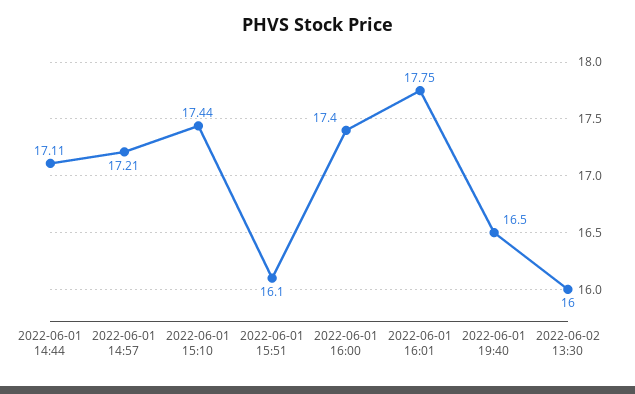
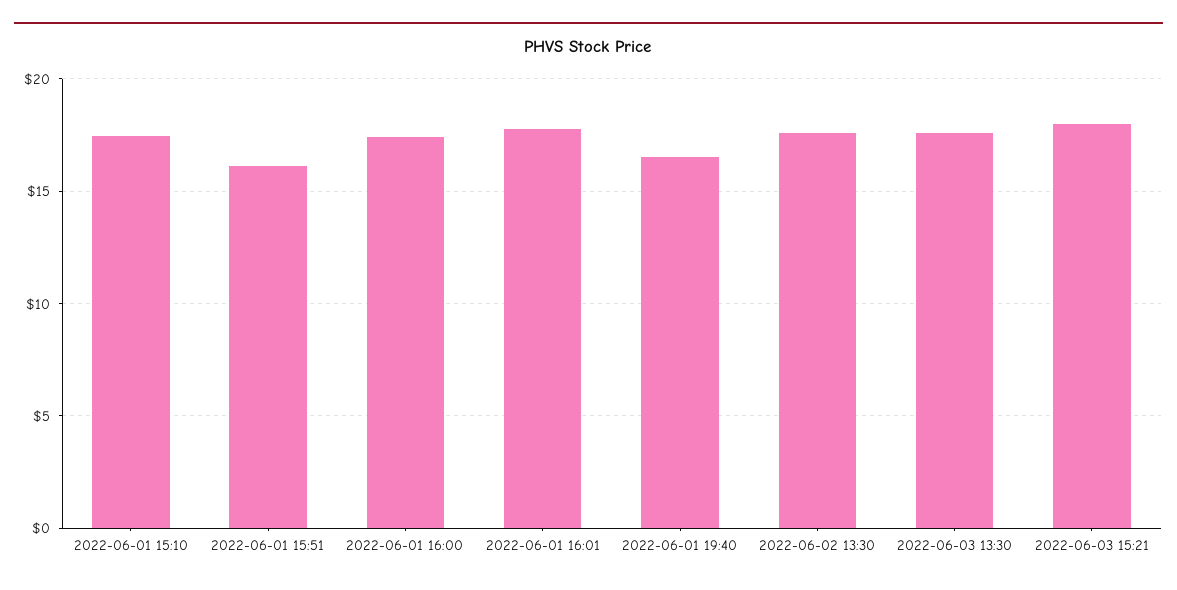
2022-06-01 14:44: 17.11 -> none
2022-06-01 14:57: 17.21 -> none
2022-06-02 13:30: 16 -> 17.5
2022-06-03 13:30: none -> 17.5
2022-06-03 15:21: none -> 18

